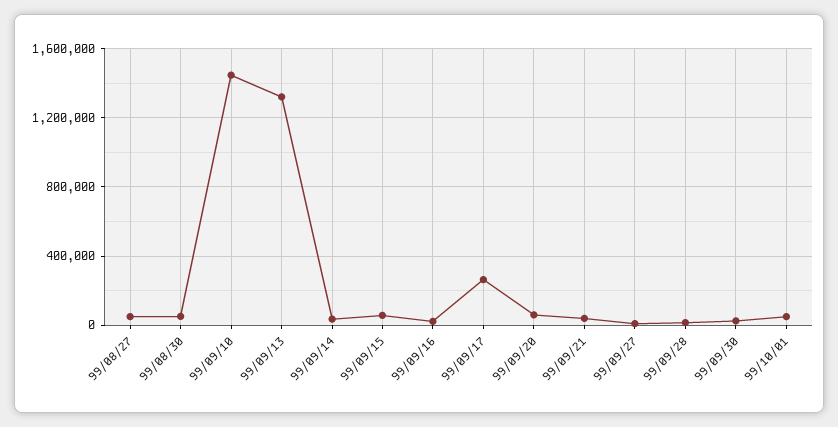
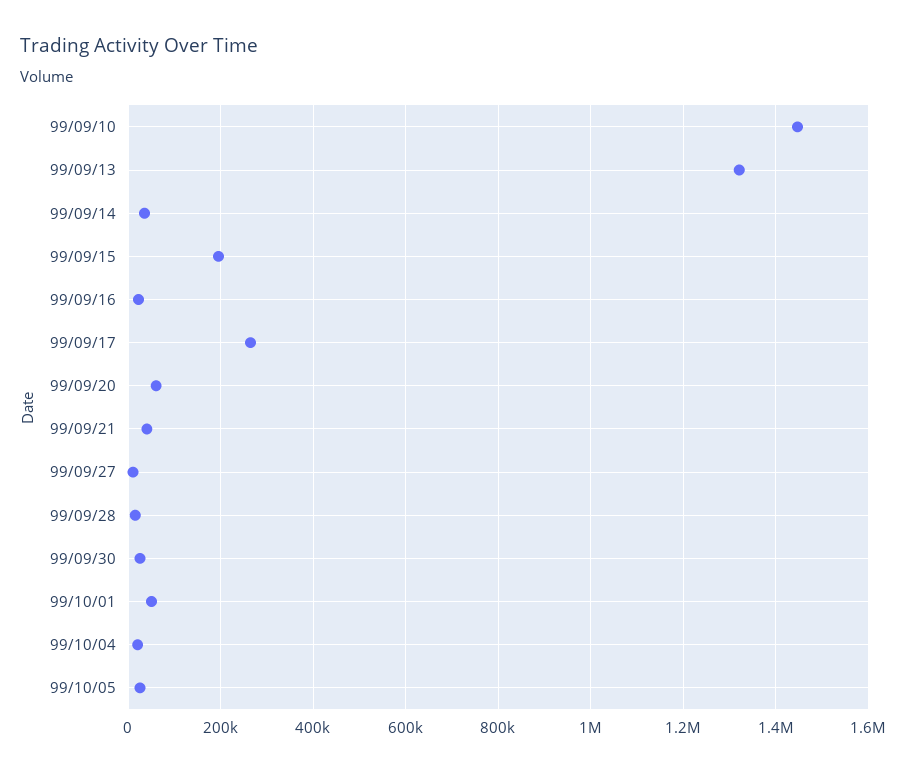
99/08/27: 50000 -> none
99/08/30: 50000 -> none
99/09/15: 50000 -> 200000
99/10/04: none -> 20000
99/10/05: none -> 20000

